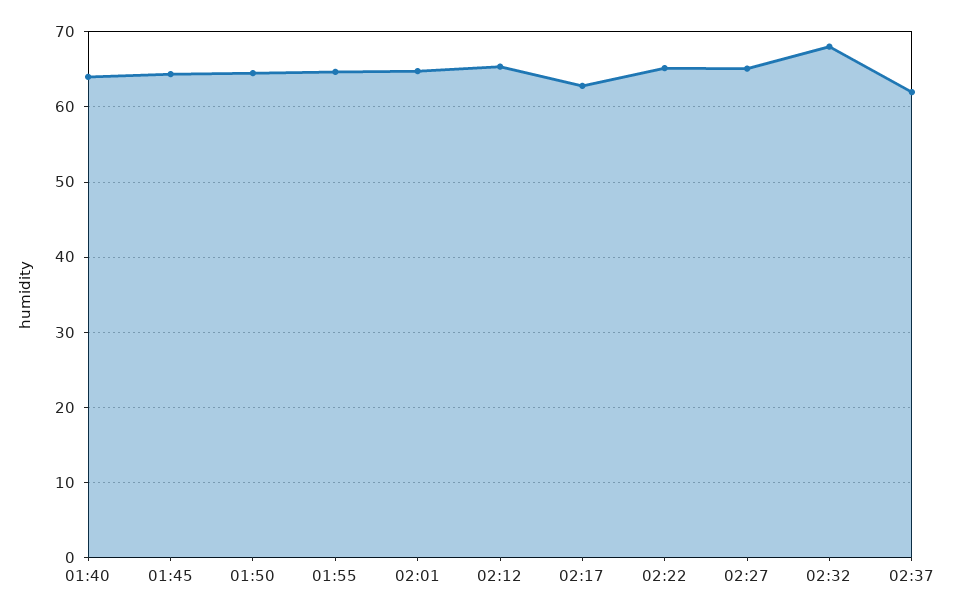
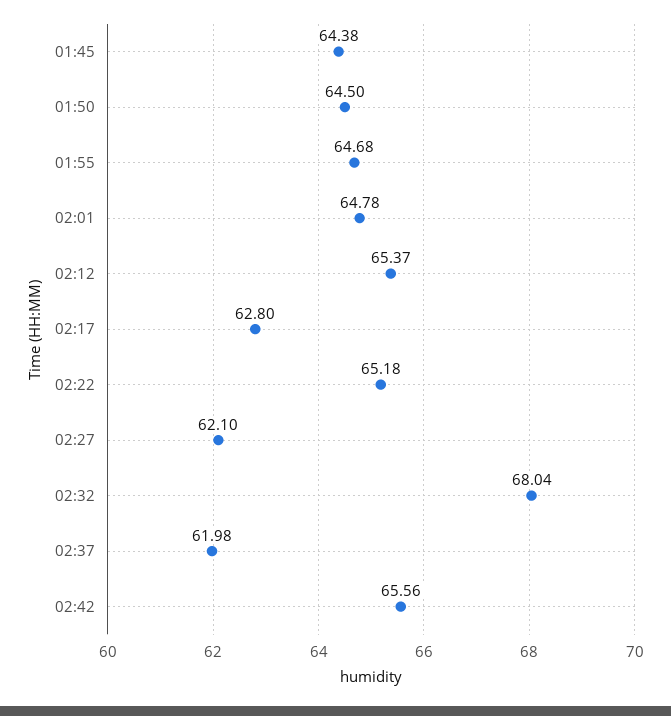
01:40: 64 -> none
02:27: 65 -> 62.1
02:42: none -> 65.56

